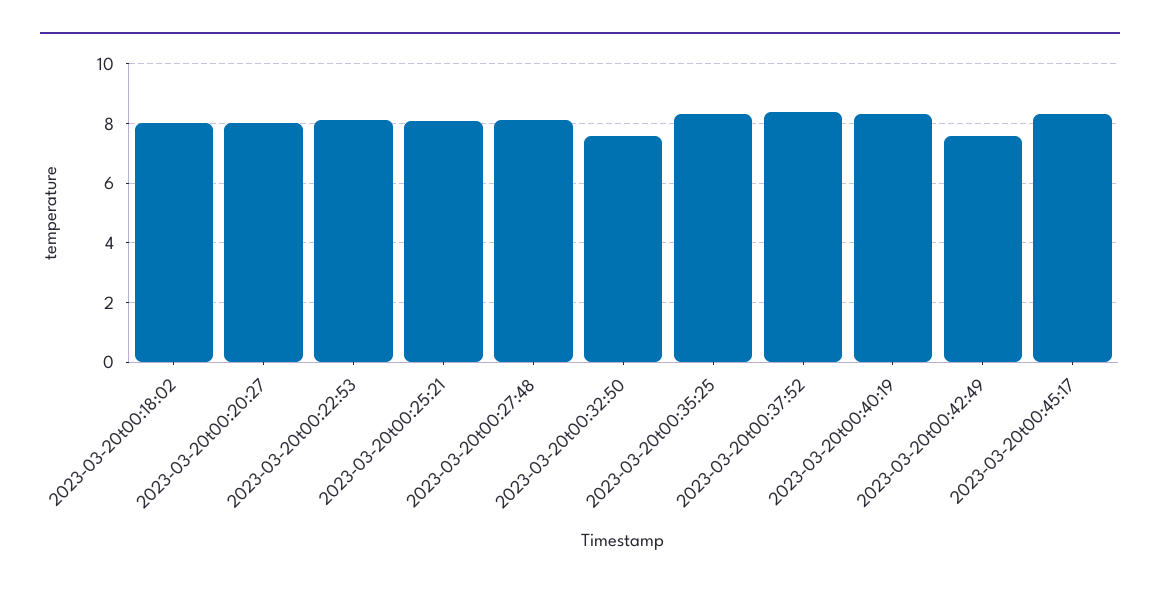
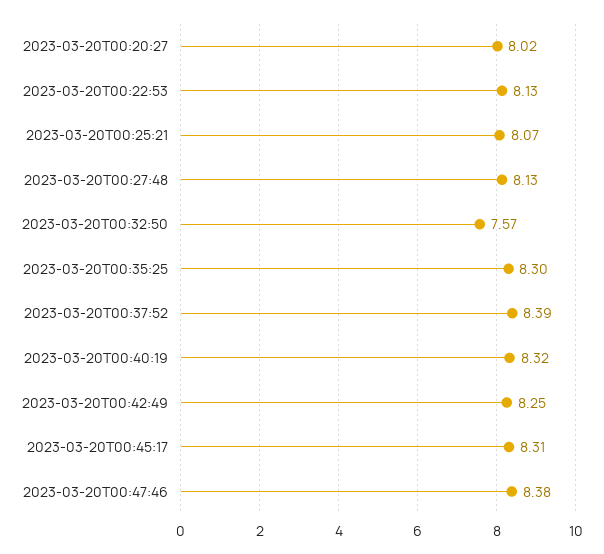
2023-03-20t00:18:02: 8 -> none
2023-03-20t00:42:49: 7.5 -> 8.25
2023-03-20T00:47:46: none -> 8.38

